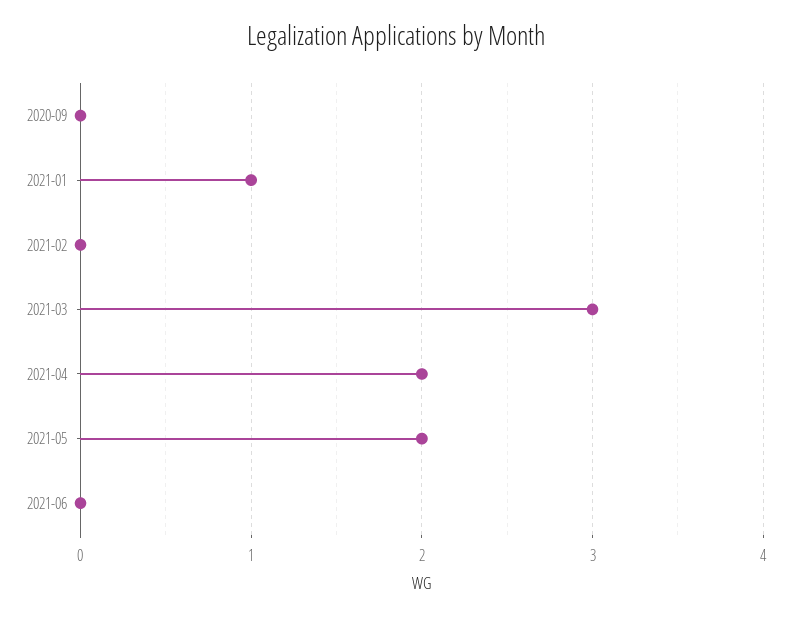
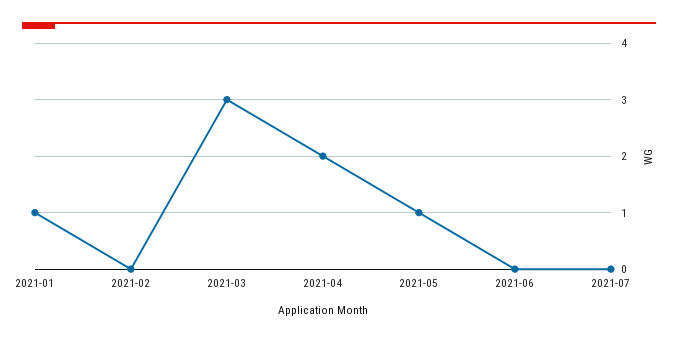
2020-09: 0 -> none
2021-05: 2 -> 1
2021-07: none -> 0

